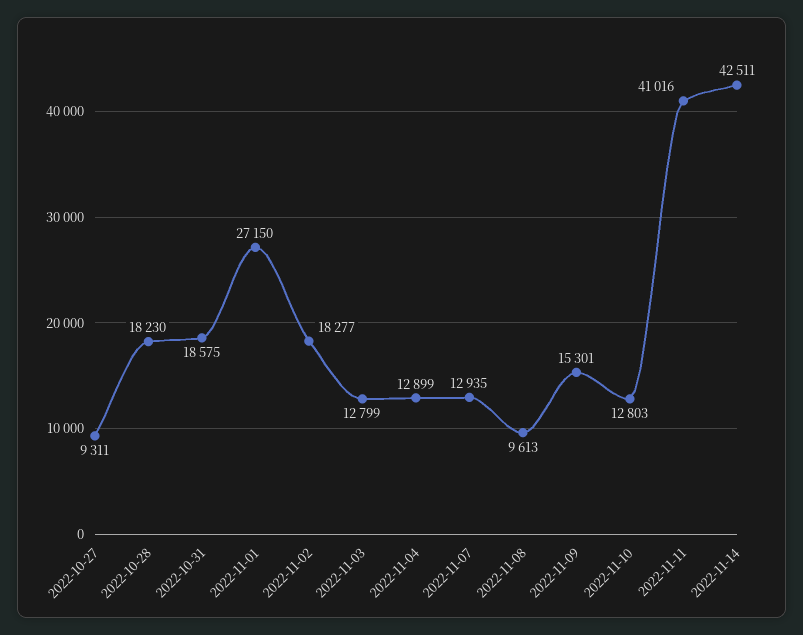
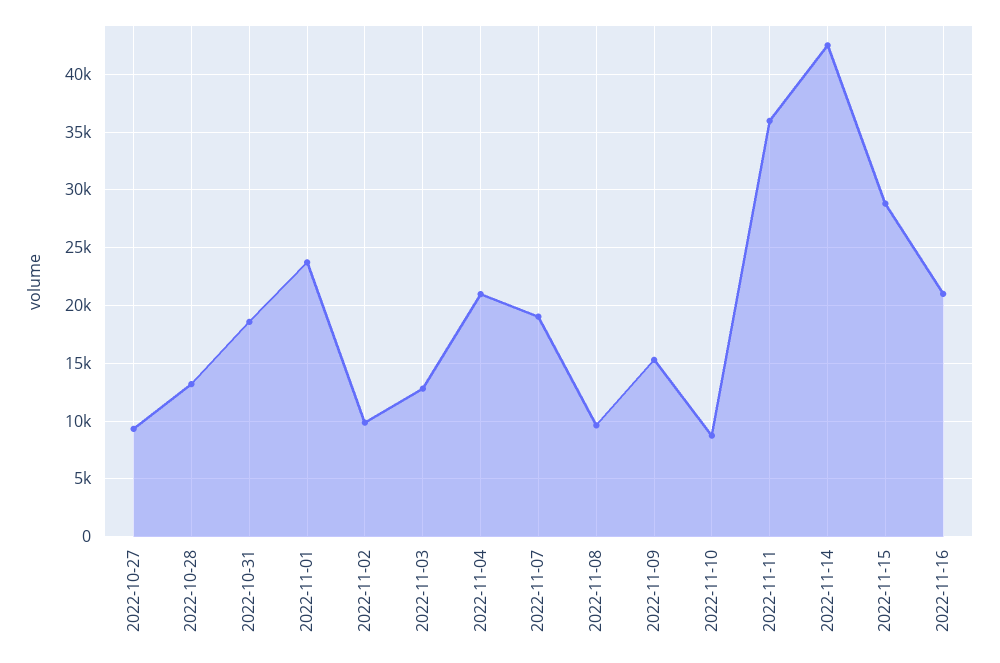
2022-10-28: 18230 -> 13000
2022-11-01: 27150 -> 24000
2022-11-02: 18277 -> 10000
2022-11-04: 12899 -> 21000
2022-11-07: 12935 -> 19000
2022-11-10: 12803 -> 9000
2022-11-11: 41016 -> 36000
2022-11-15: none -> 29000
2022-11-16: none -> 21000

